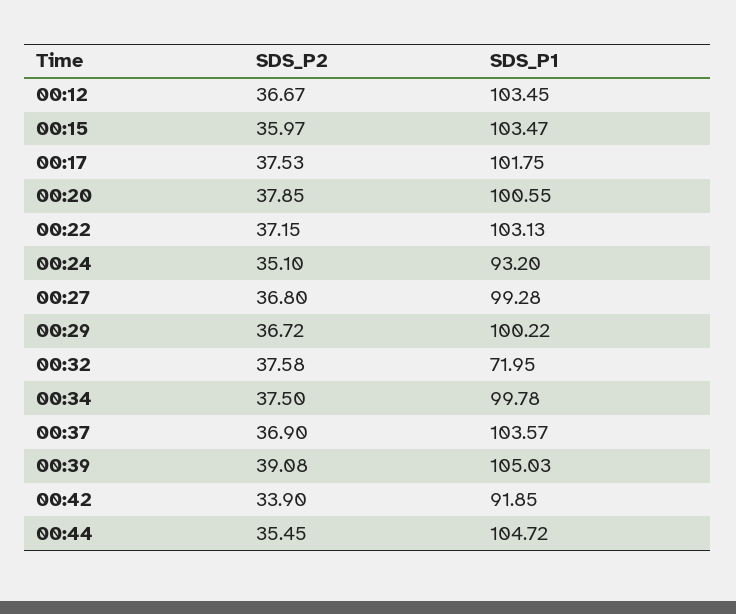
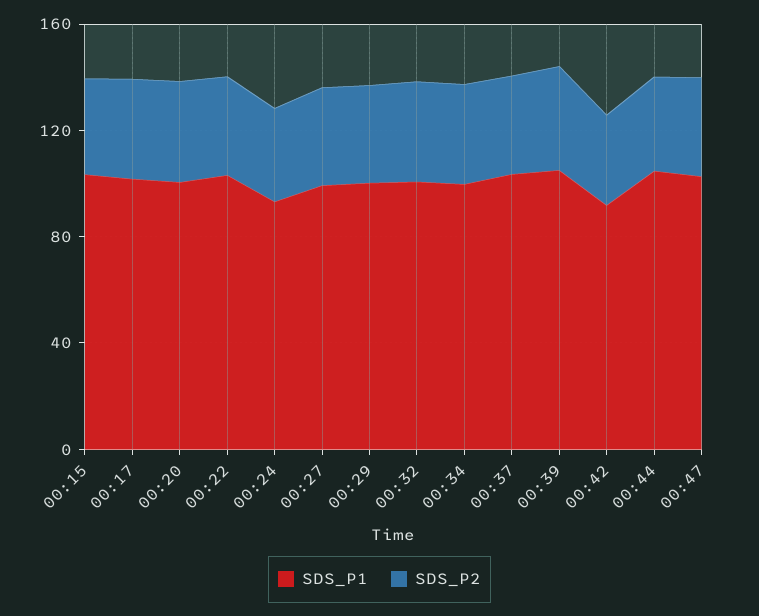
SDS_P2, 00:12: 36.67 -> none
SDS_P1, 00:12: 103.45 -> none
SDS_P1, 00:32: 71.95 -> 100
SDS_P1, 00:47: none -> 100
SDS_P2, 00:47: none -> 40

